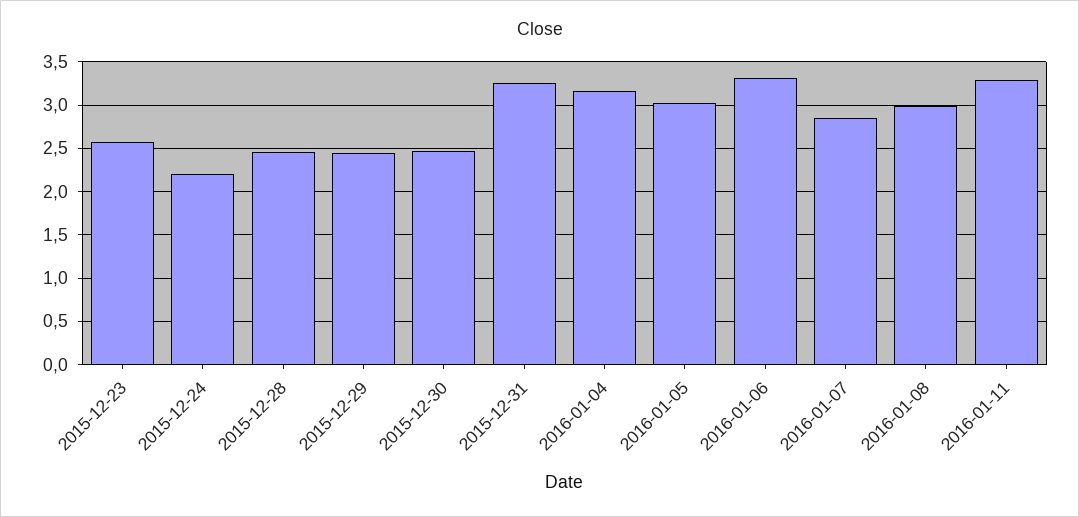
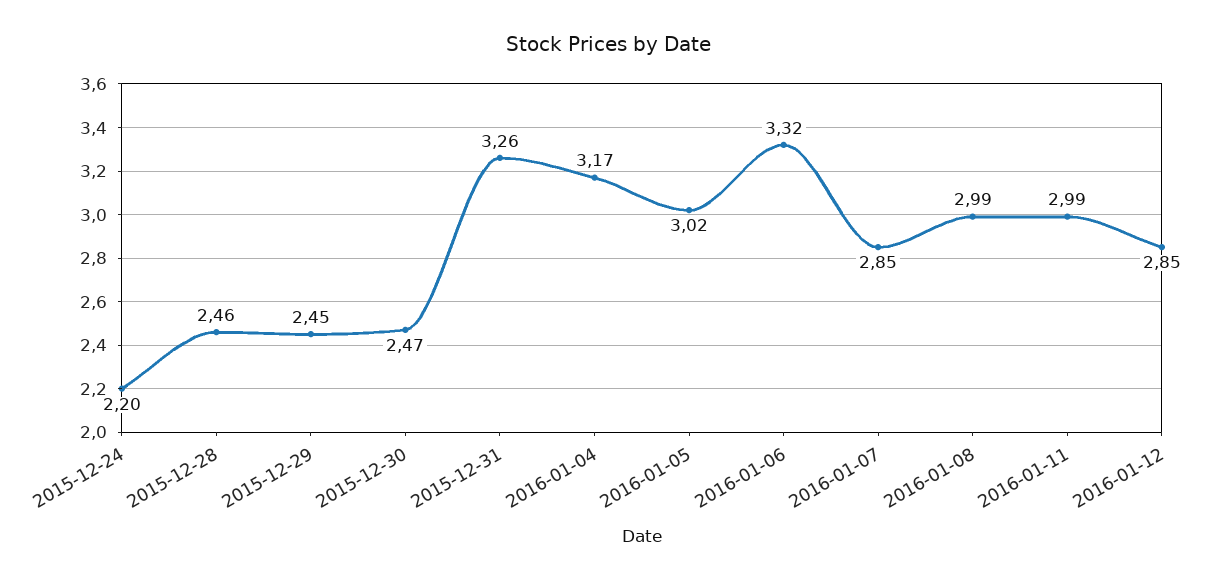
2015-12-23: 2.6 -> none
2016-01-11: 3.3 -> 2.99
2016-01-12: none -> 2.85

